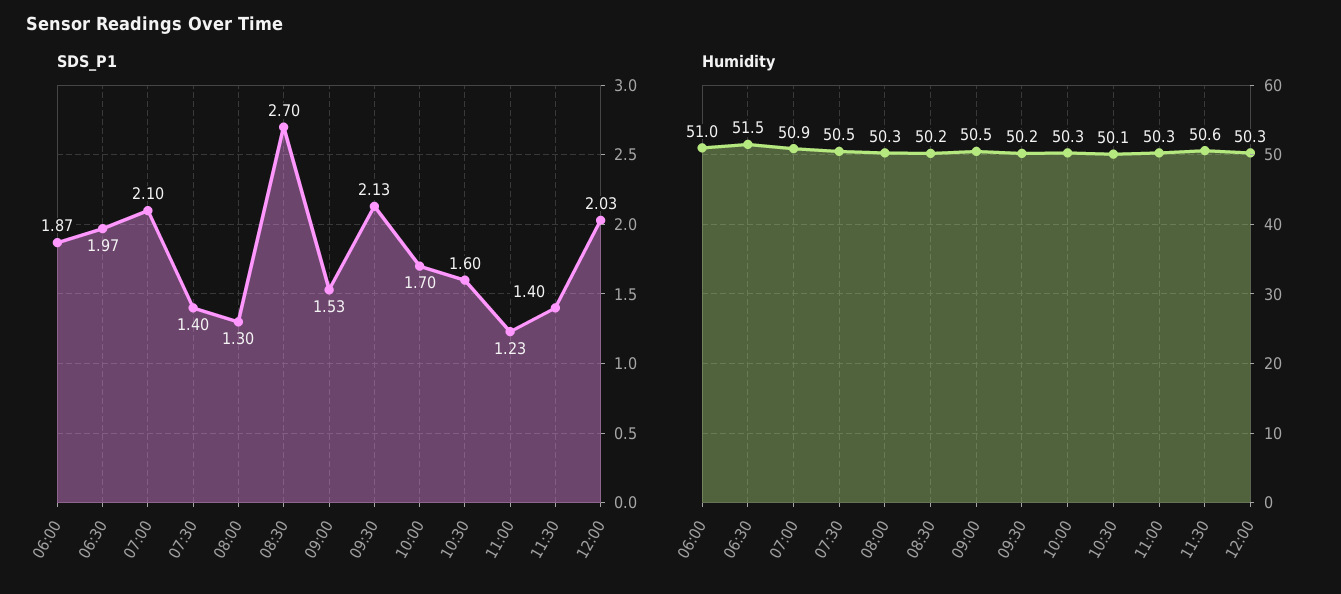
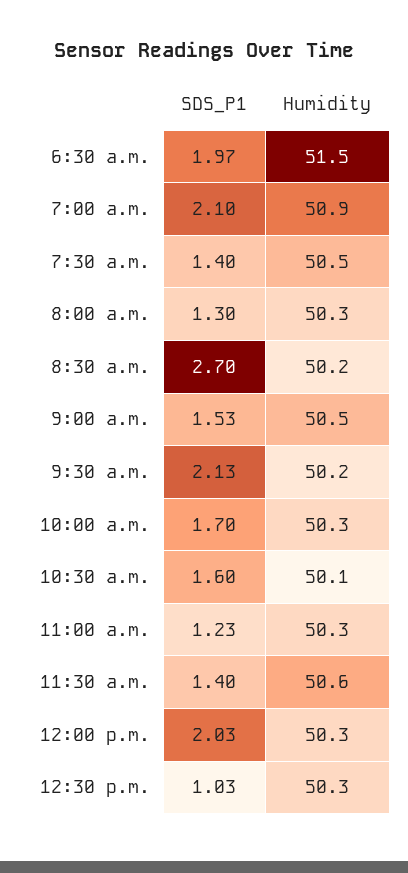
SDS_P1, 06:00: 1.87 -> none
Humidity, 06:00: 51 -> none
SDS_P1, 12:30 p.m.: none -> 1.03
Humidity, 12:30 p.m.: none -> 50.3

